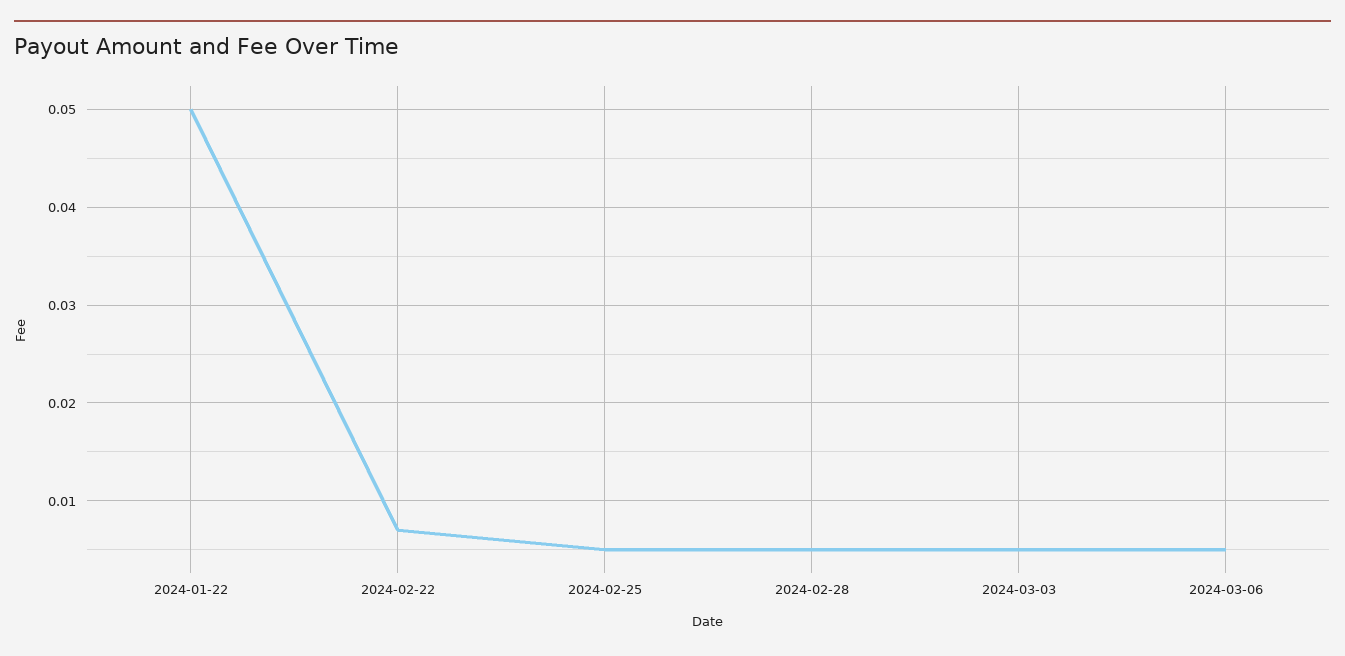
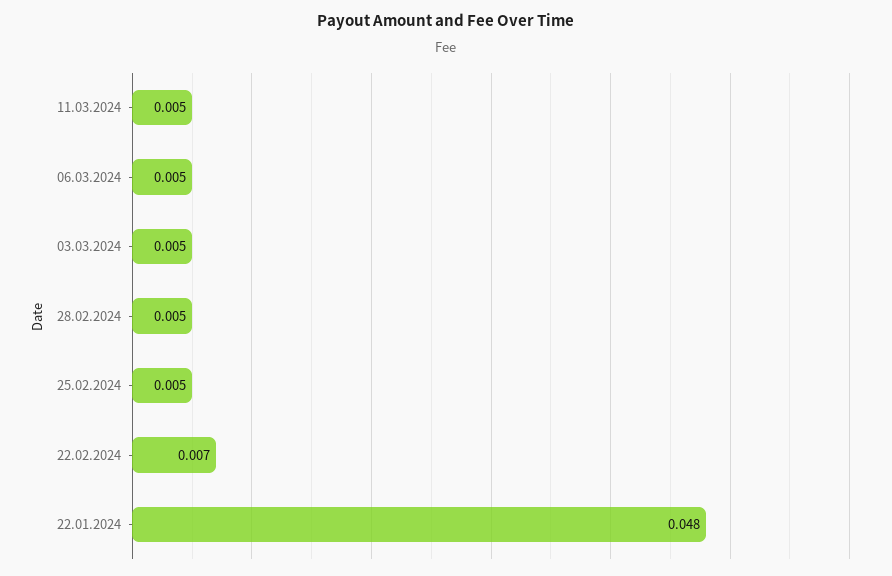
2024-01-22: 0.05 -> 0.048
11.03.2024: none -> 0.005

